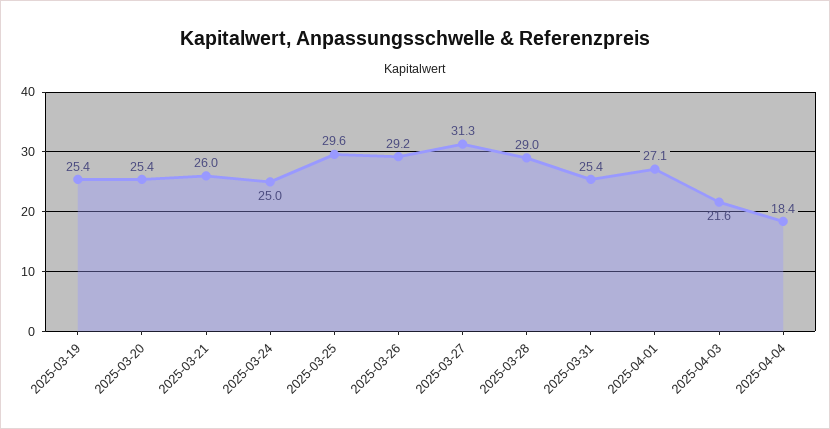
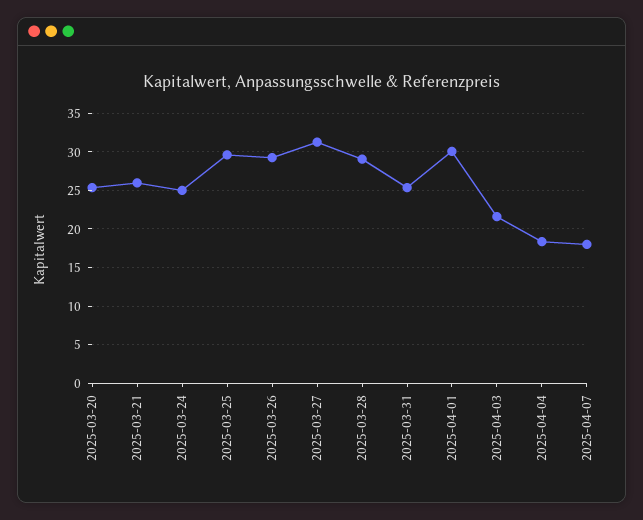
2025-03-19: 25.4 -> none
2025-04-01: 27.1 -> 30
2025-04-07: none -> 18

